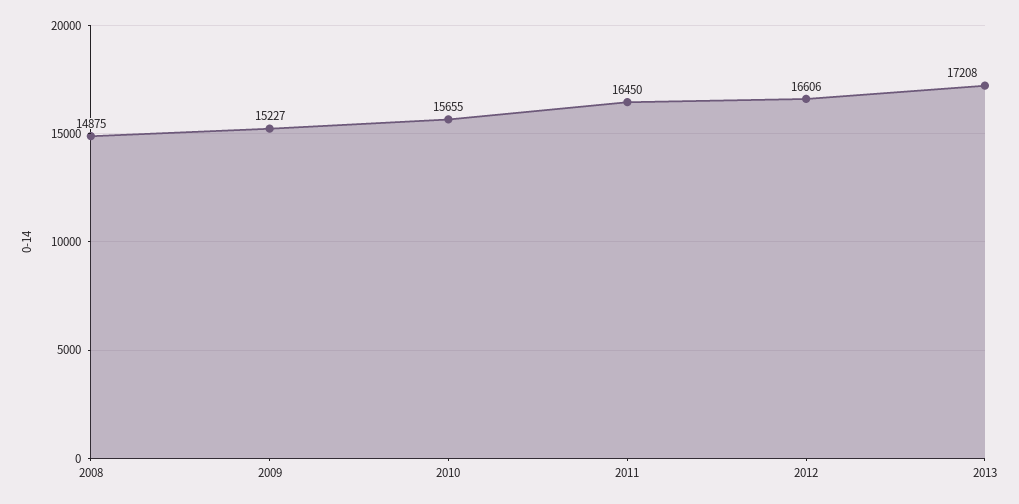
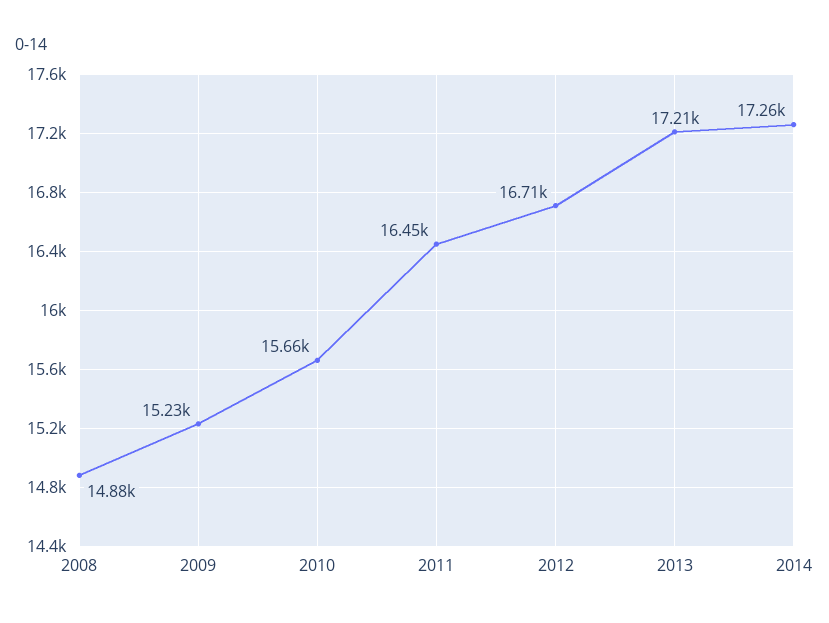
2012: 16606 -> 16710
2014: none -> 17260

